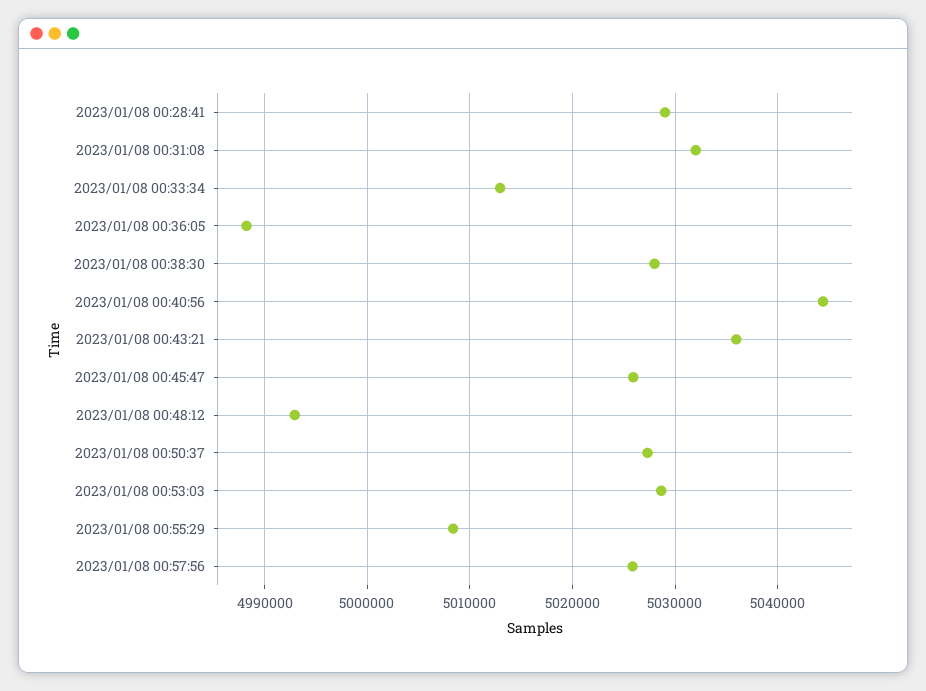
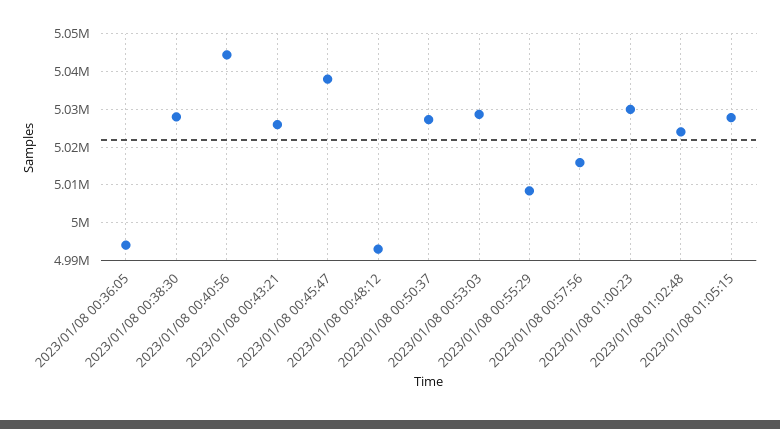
2023/01/08 00:28:41: 5029000 -> none
2023/01/08 00:31:08: 5032000 -> none
2023/01/08 00:33:34: 5013000 -> none
2023/01/08 00:36:05: 4988000 -> 4994000
2023/01/08 00:43:21: 5036000 -> 5026000
2023/01/08 00:45:47: 5026000 -> 5038000
2023/01/08 00:57:56: 5026000 -> 5016000
2023/01/08 01:00:23: none -> 5030000
2023/01/08 01:02:48: none -> 5024000
2023/01/08 01:05:15: none -> 5028000

